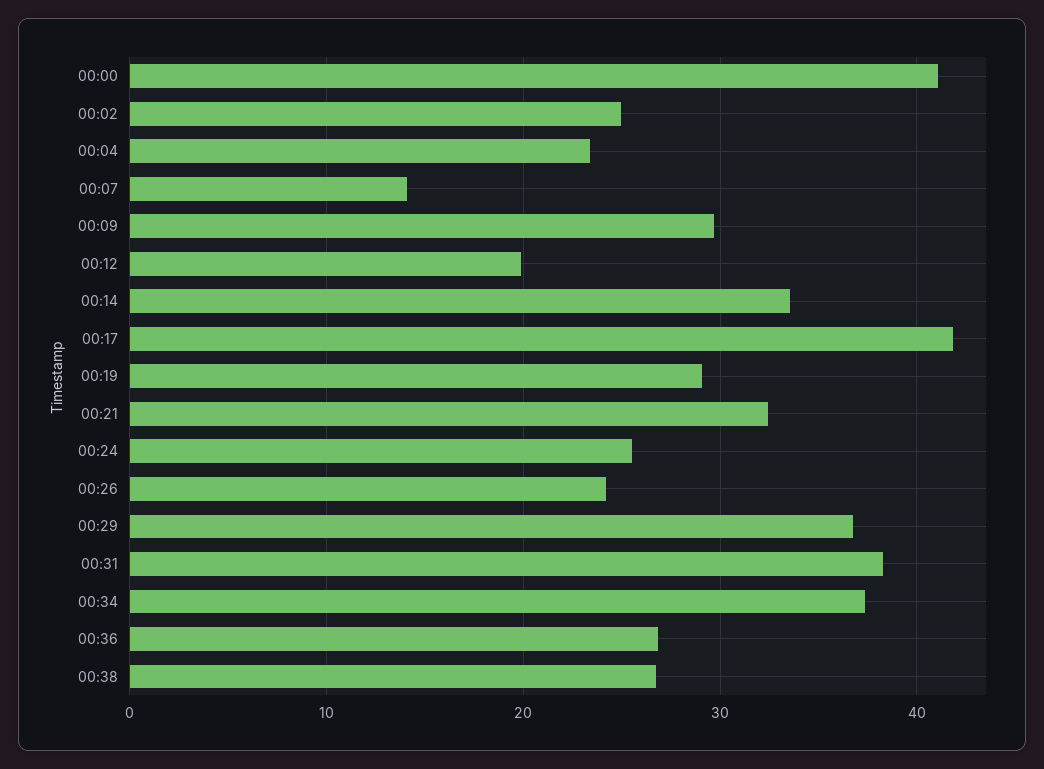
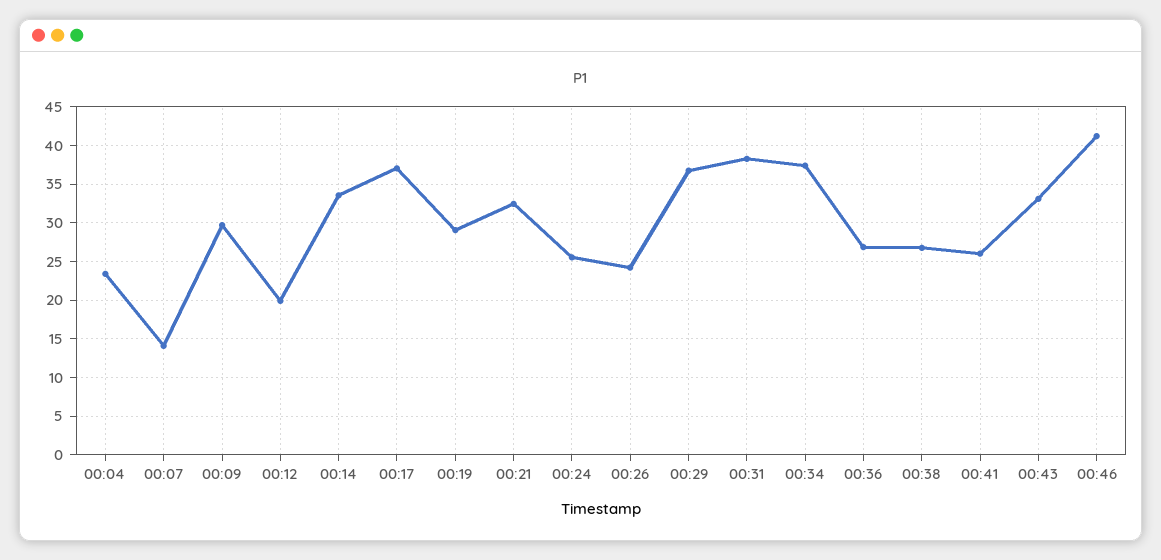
00:00: 41 -> none
00:02: 25 -> none
00:17: 42 -> 37
00:41: none -> 26
00:43: none -> 33
00:46: none -> 41

